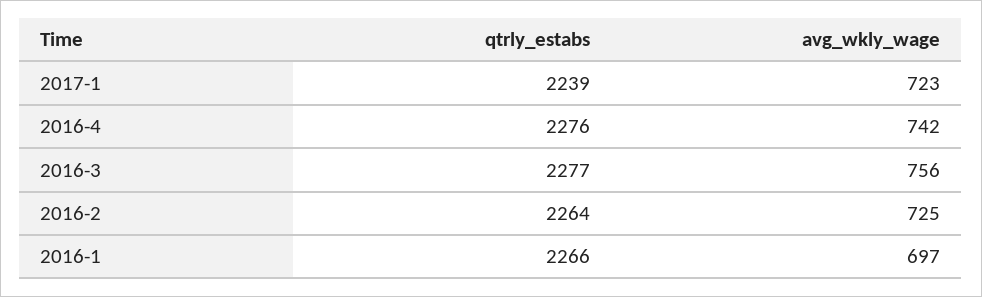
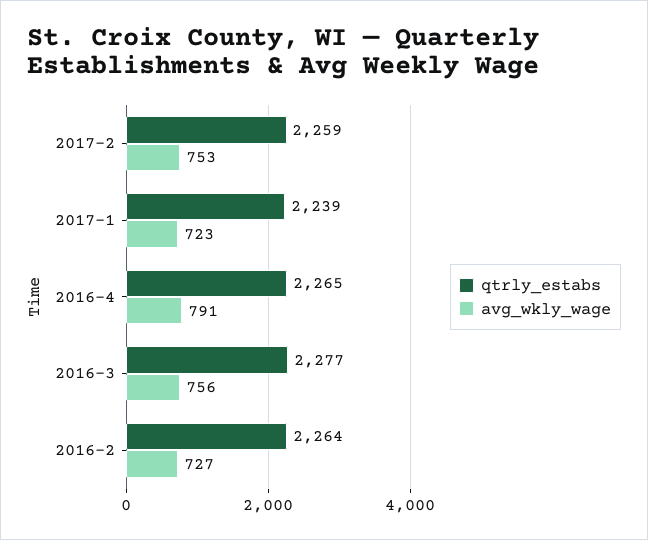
qtrly_estabs, 2016-4: 2276 -> 2265
avg_wkly_wage, 2016-4: 742 -> 791
avg_wkly_wage, 2016-2: 725 -> 727
qtrly_estabs, 2016-1: 2266 -> none
avg_wkly_wage, 2016-1: 697 -> none
qtrly_estabs, 2017-2: none -> 2259
avg_wkly_wage, 2017-2: none -> 753

